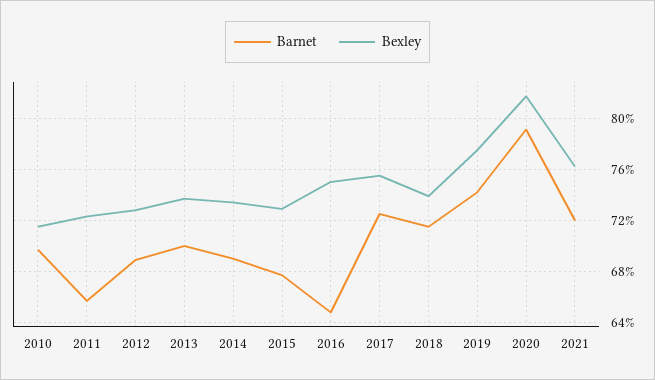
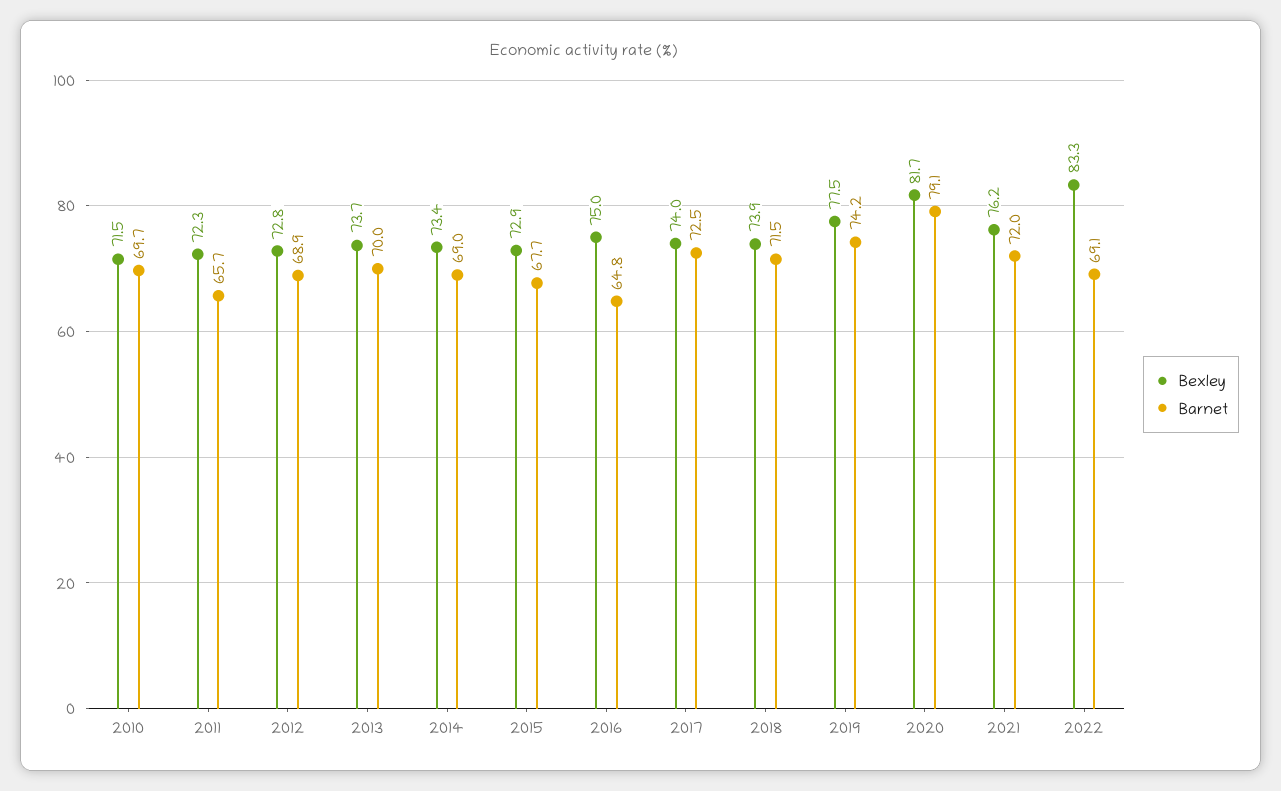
Bexley, 2017: 75.5 -> 74
Bexley, 2022: none -> 83.3
Barnet, 2022: none -> 69.1

